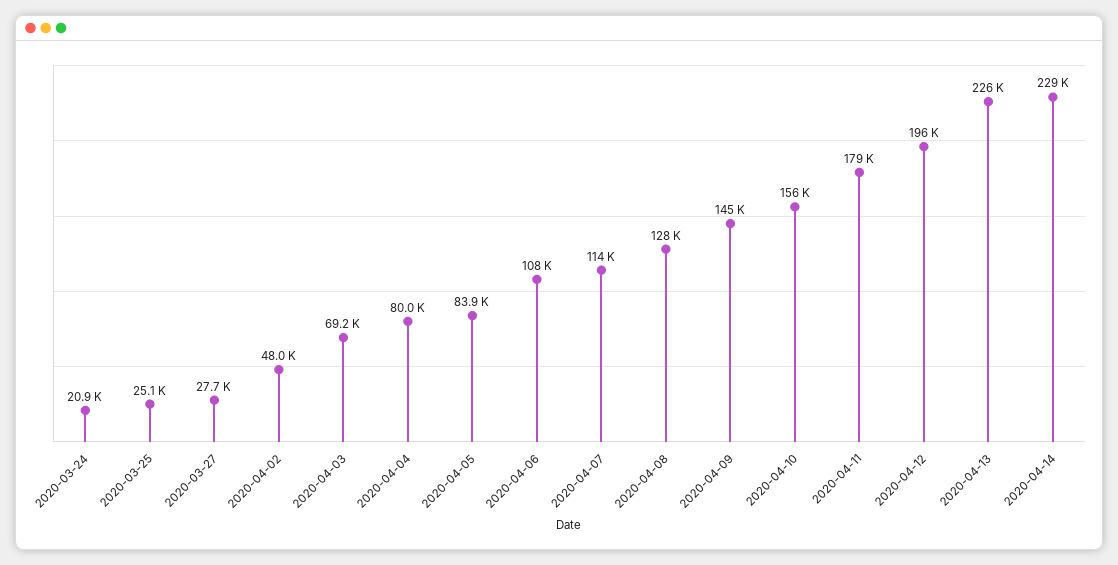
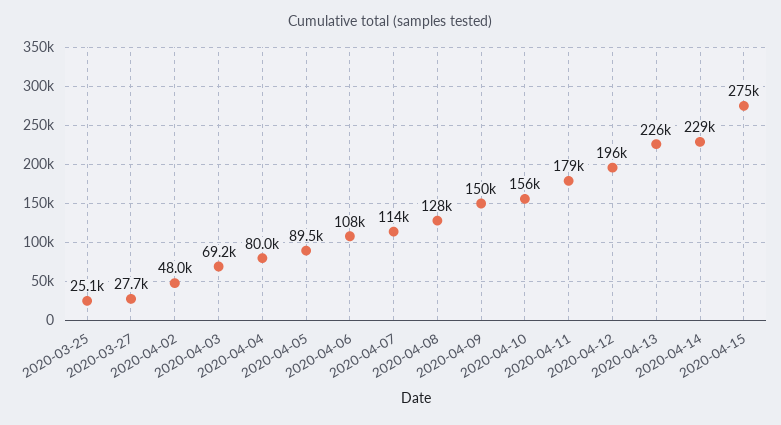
2020-03-24: 20900 -> none
2020-04-05: 83900 -> 89500
2020-04-09: 145000 -> 150000
2020-04-15: none -> 275000

